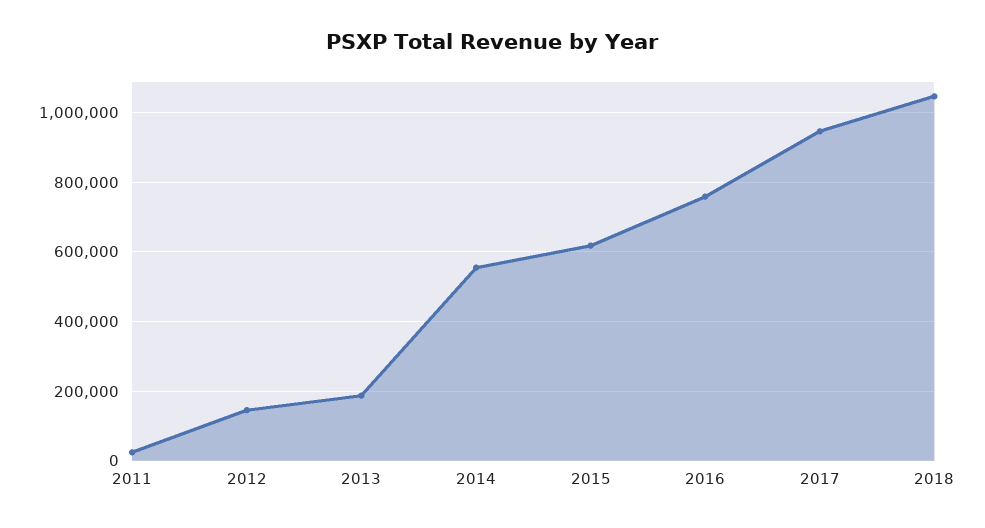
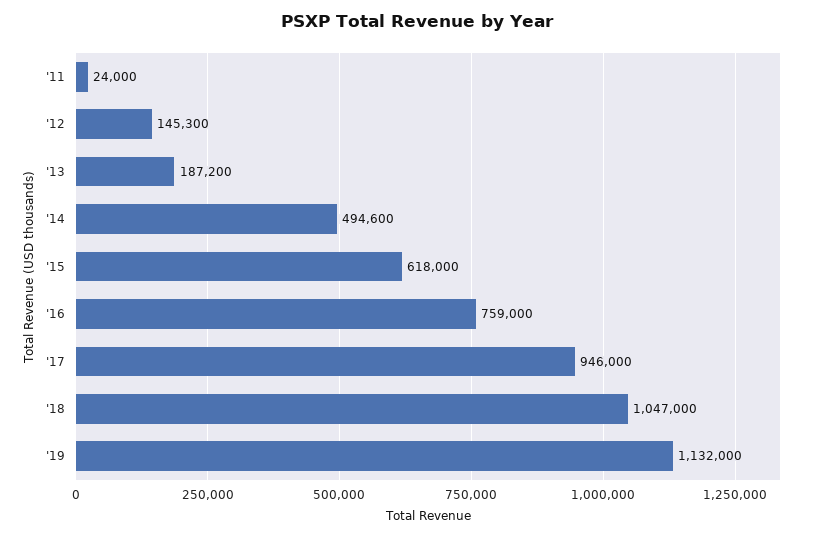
2014: 560000 -> 494600
'19: none -> 1132000

